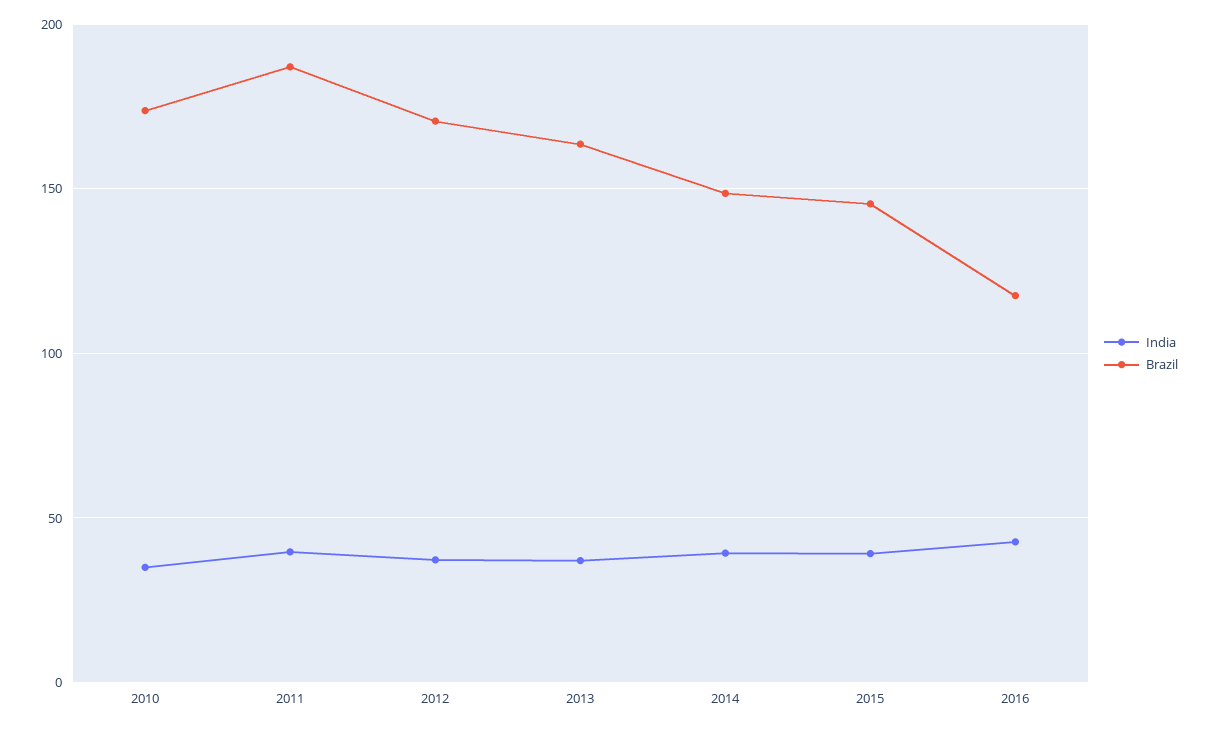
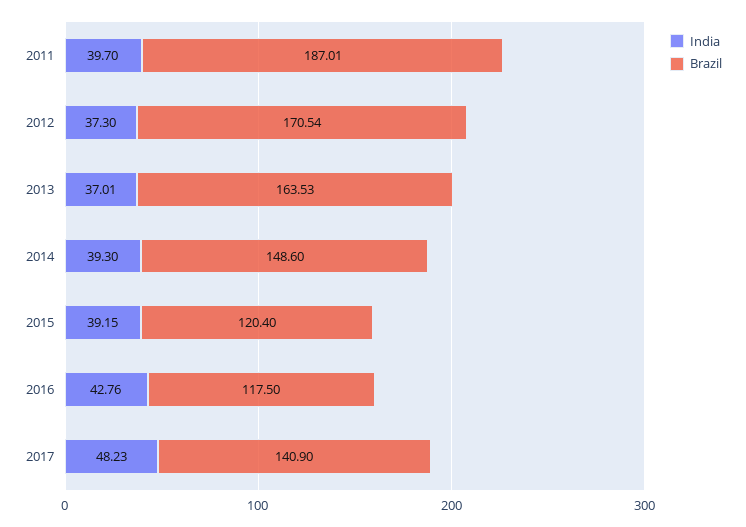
India, 2010: 35 -> none
Brazil, 2010: 175 -> none
Brazil, 2015: 145 -> 120.4
India, 2017: none -> 48.23
Brazil, 2017: none -> 140.9

